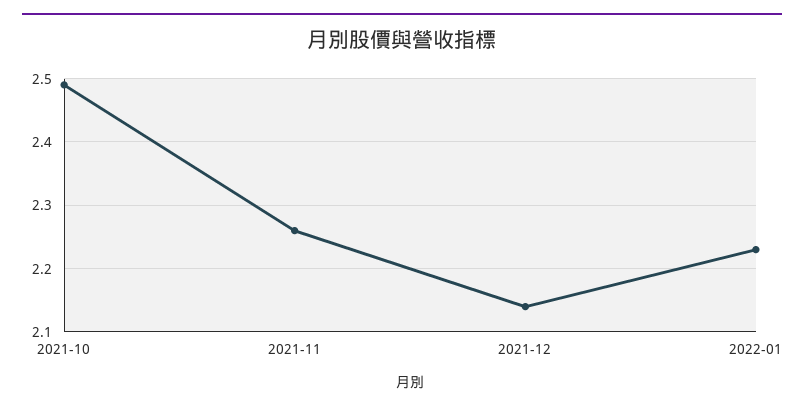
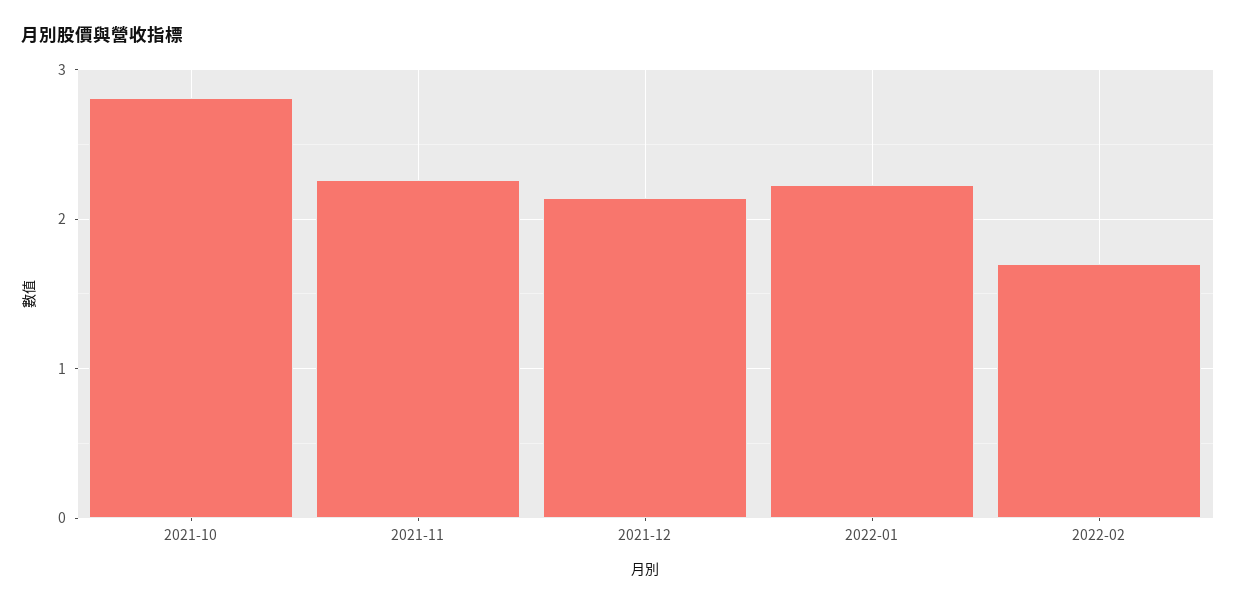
2021-10: 2.49 -> 2.8
2022-02: none -> 1.7

